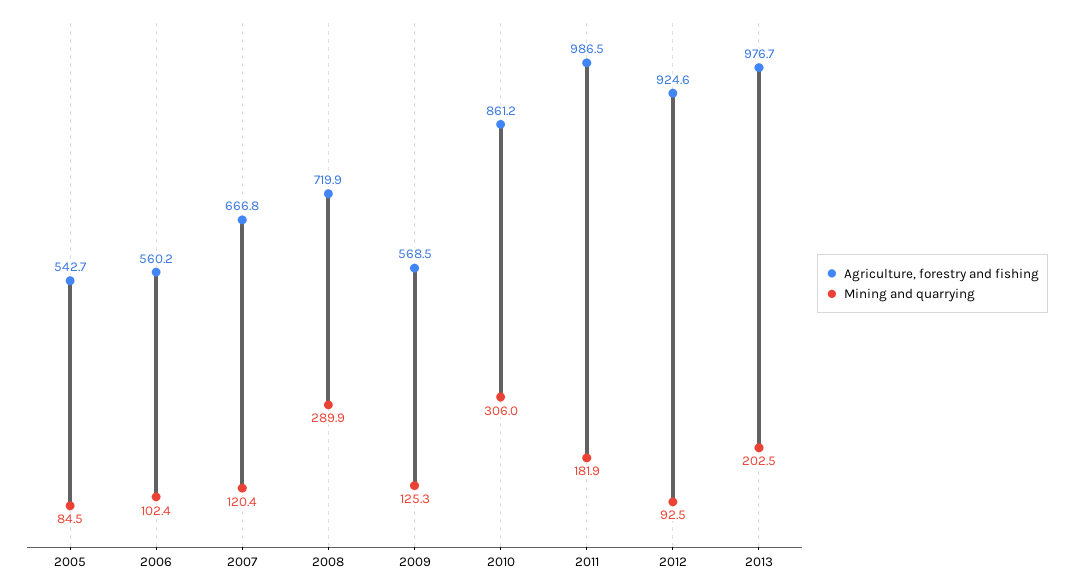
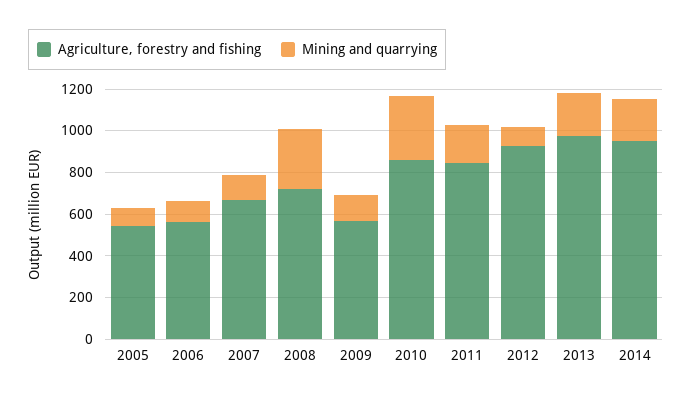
Agriculture, forestry and fishing, 2011: 986.5 -> 850
Agriculture, forestry and fishing, 2014: none -> 950
Mining and quarrying, 2014: none -> 200

